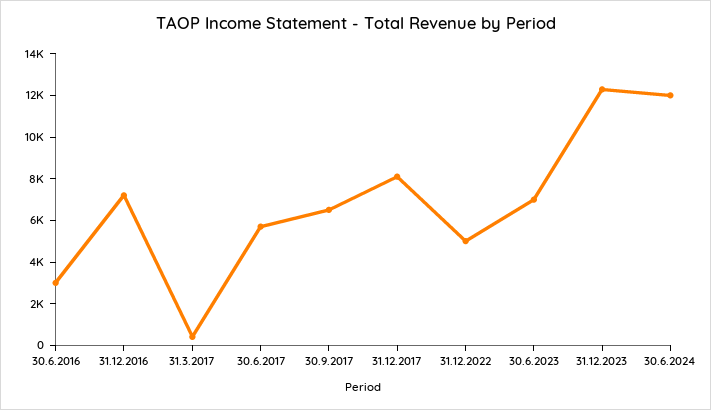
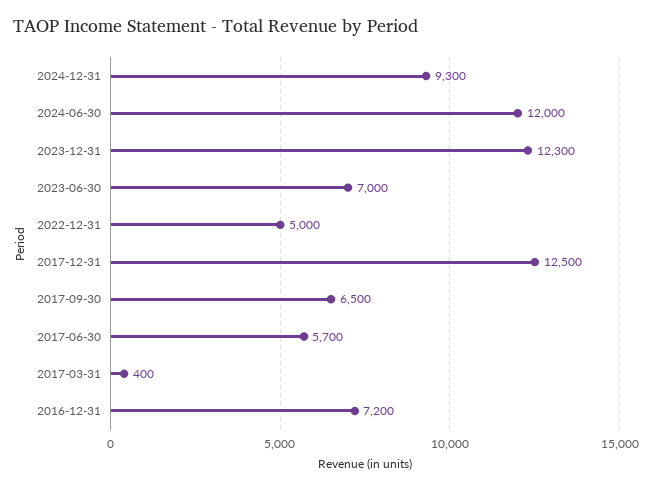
30.6.2016: 3000 -> none
31.12.2017: 8000 -> 12500
2024-12-31: none -> 9300

